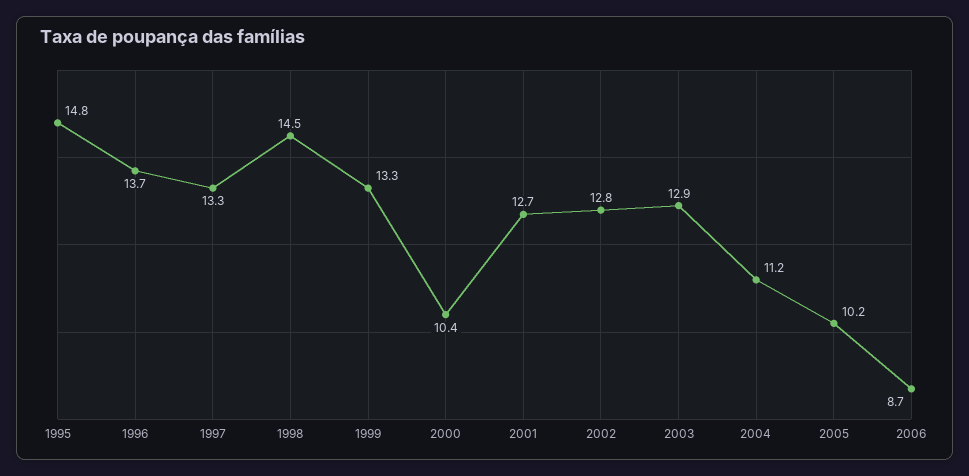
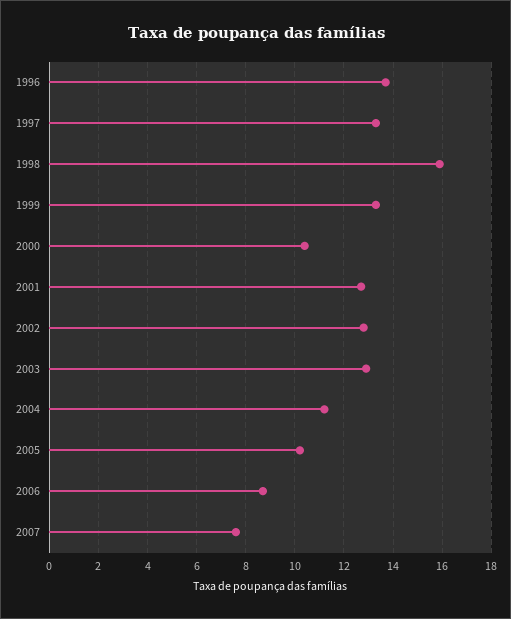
1995: 14.8 -> none
1998: 14.5 -> 16
2007: none -> 7.5

